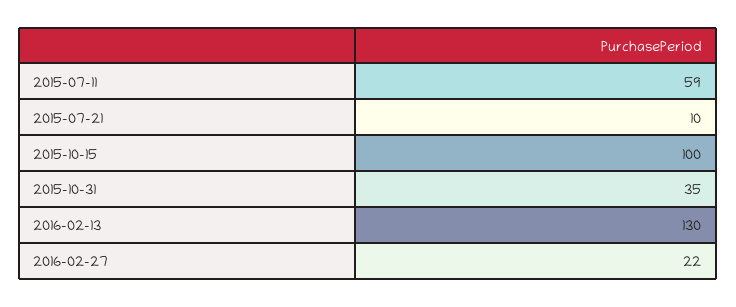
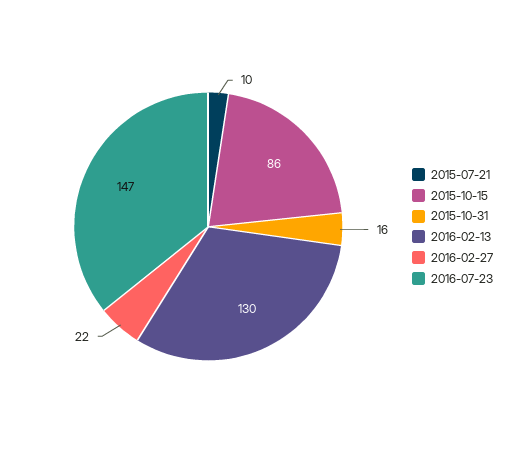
2015-07-11: 59 -> none
2015-10-15: 100 -> 86
2015-10-31: 35 -> 16
2016-07-23: none -> 147

